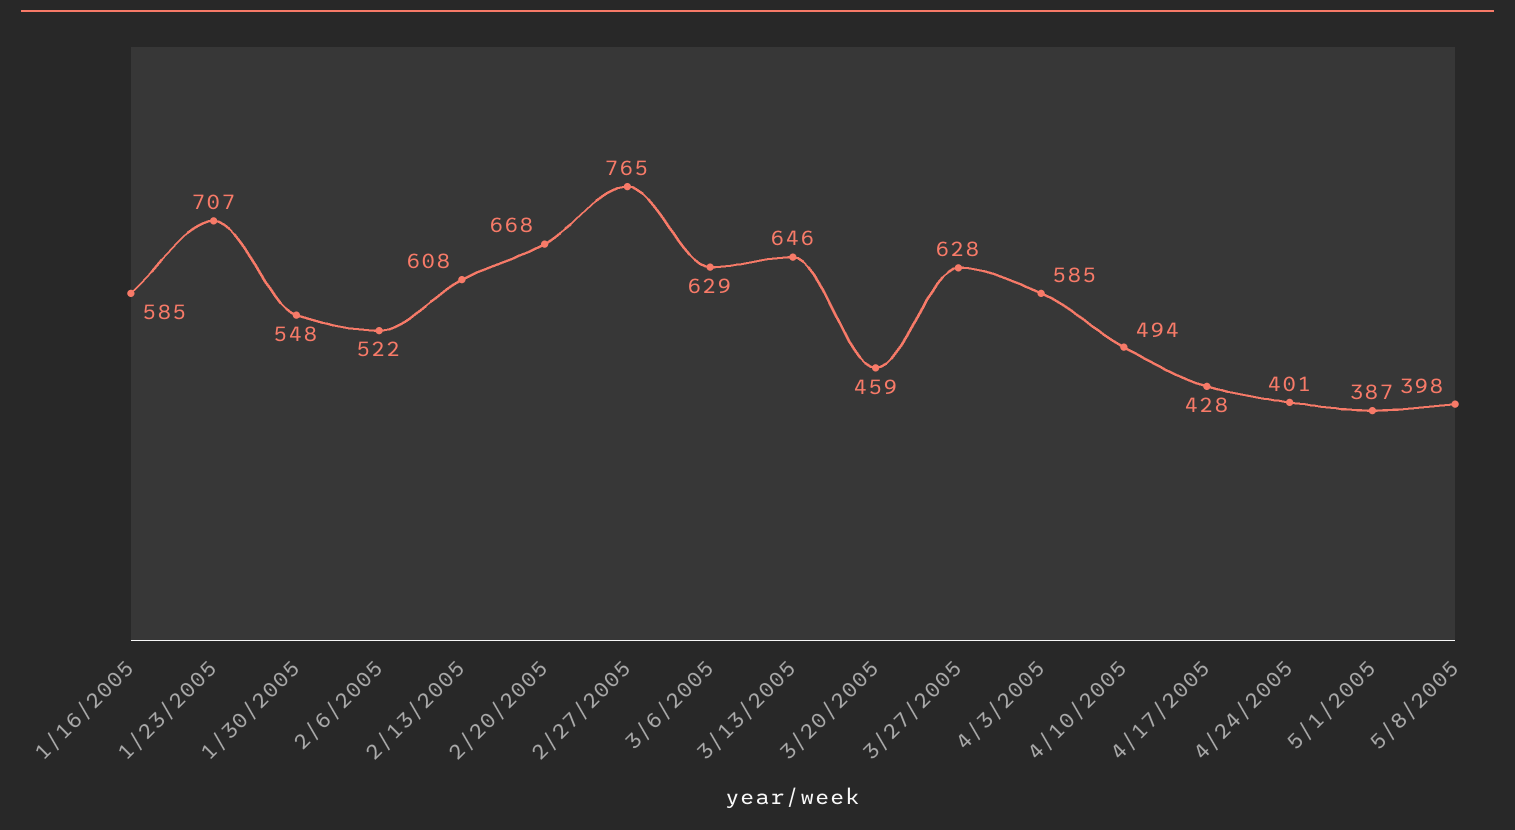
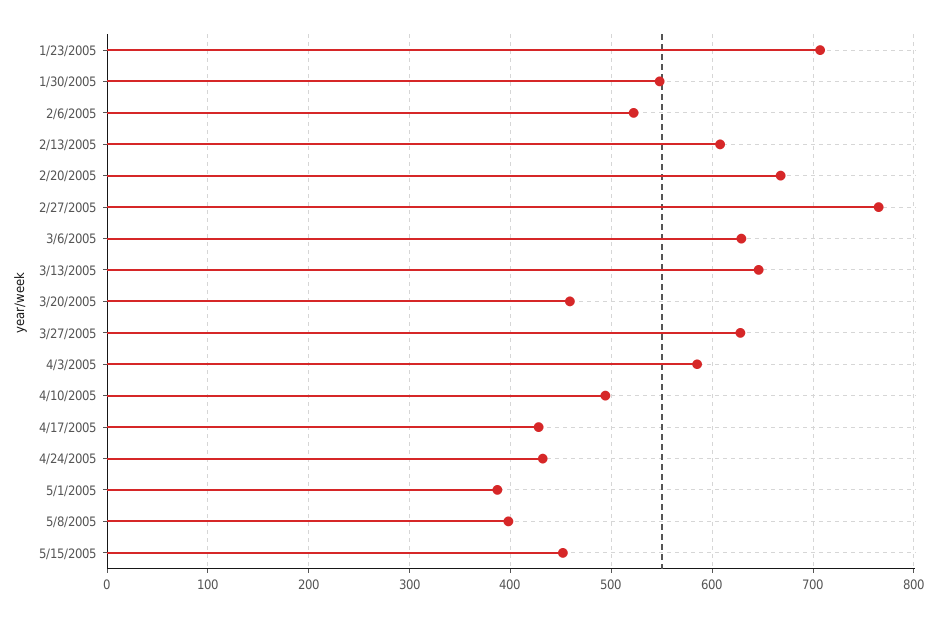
1/16/2005: 585 -> none
4/24/2005: 401 -> 430
5/15/2005: none -> 450

